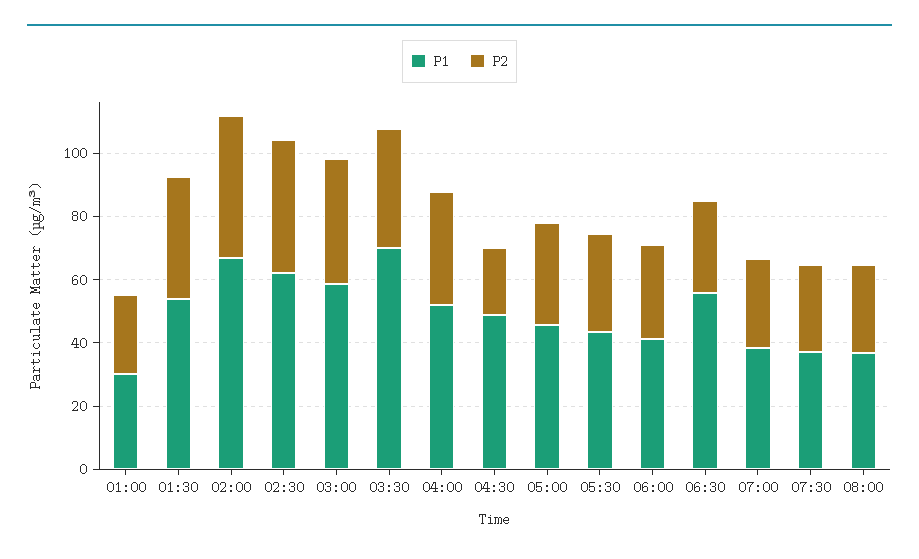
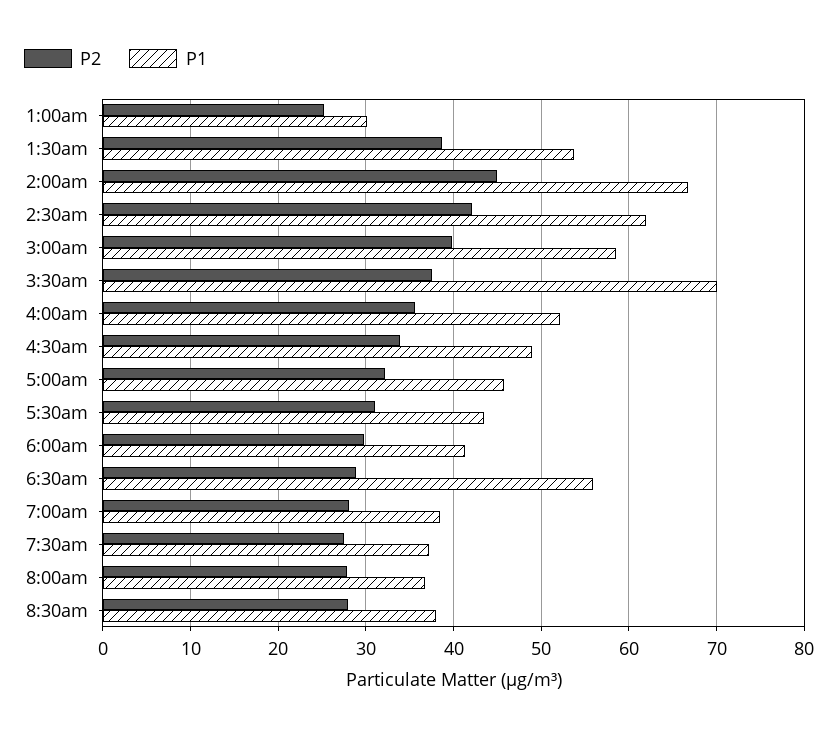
P2, 04:30: 20 -> 34
P2, 8:30am: none -> 28
P1, 8:30am: none -> 38

